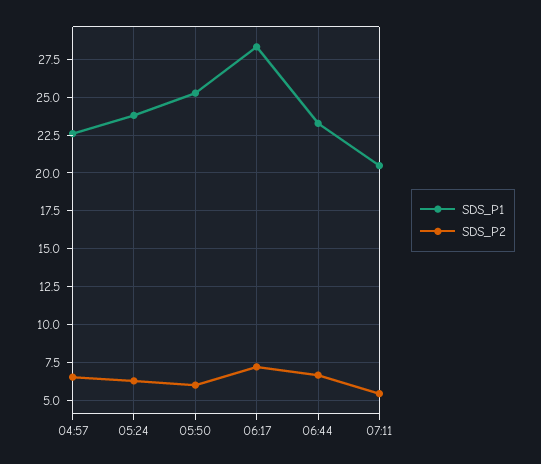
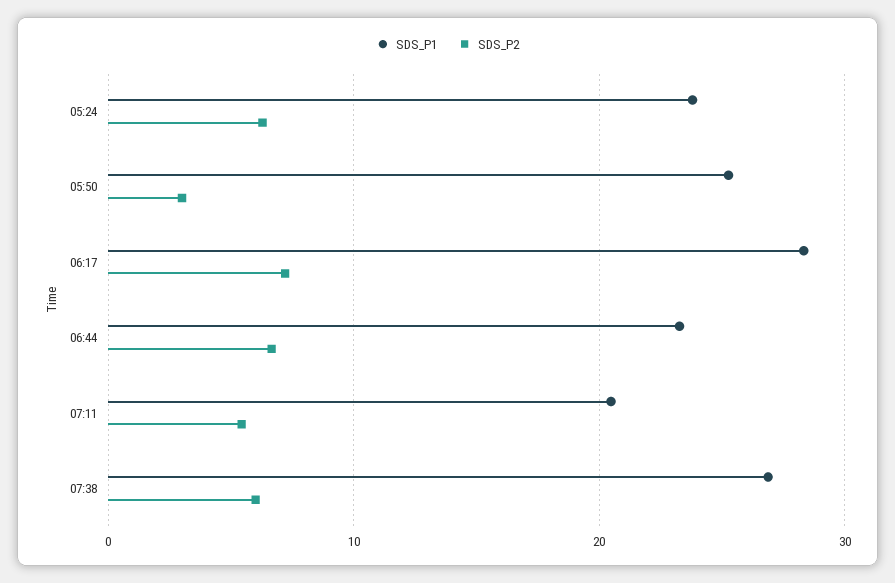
SDS_P1, 04:57: 22.5 -> none
SDS_P2, 04:57: 6.5 -> none
SDS_P2, 05:50: 6 -> 3
SDS_P1, 07:38: none -> 27
SDS_P2, 07:38: none -> 6

